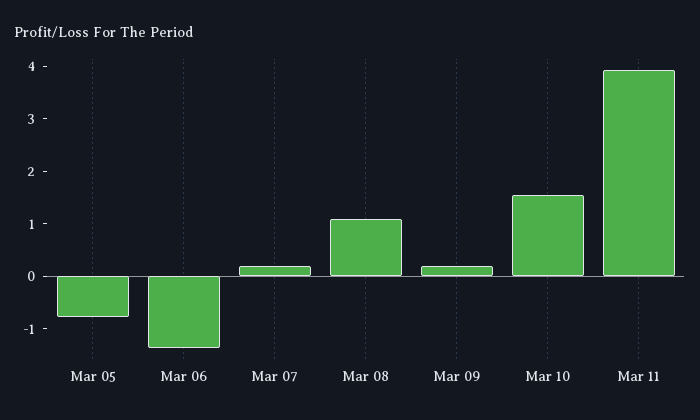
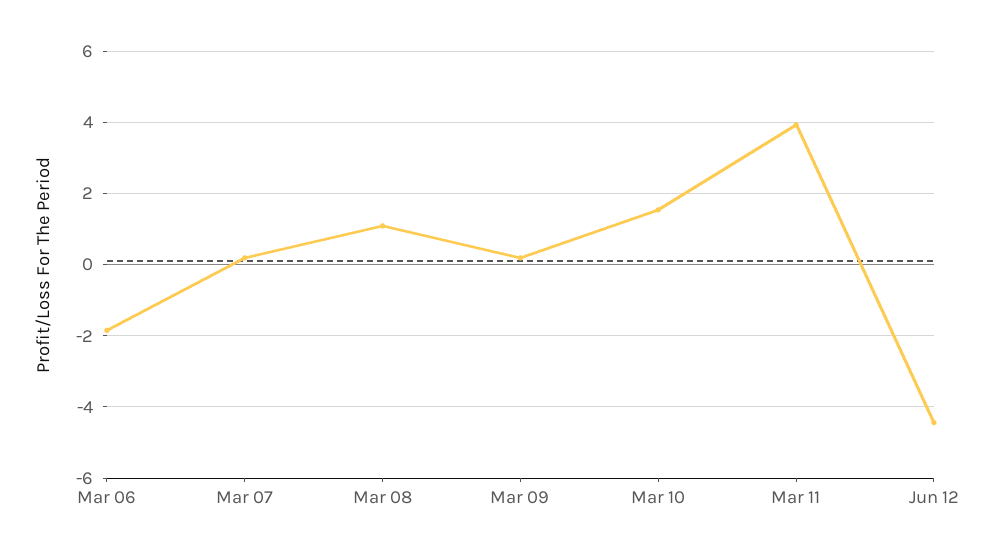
Mar 05: -0.8 -> none
Mar 06: -1.4 -> -1.8
Jun 12: none -> -4.4

